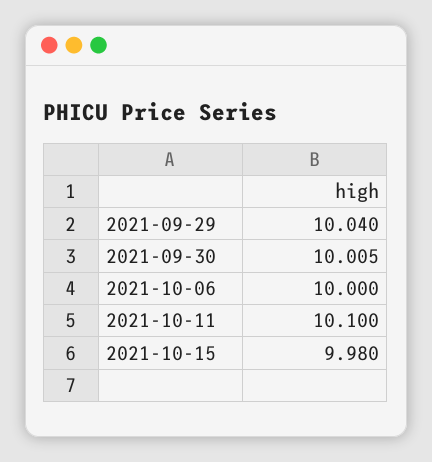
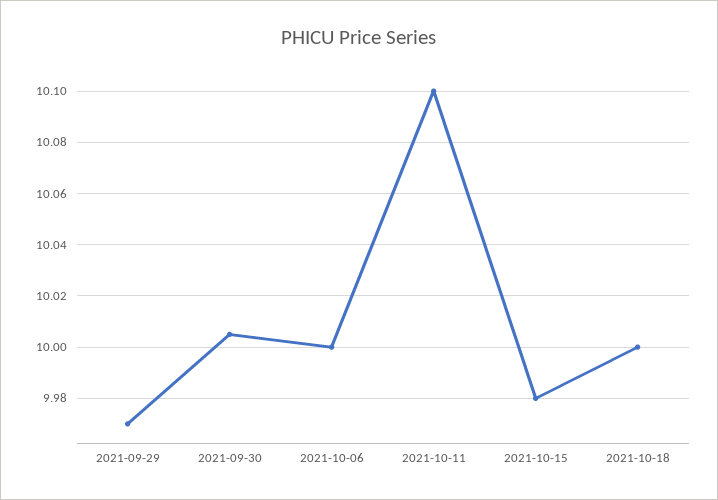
2021-09-29: 10.04 -> 9.97
2021-10-18: none -> 10

